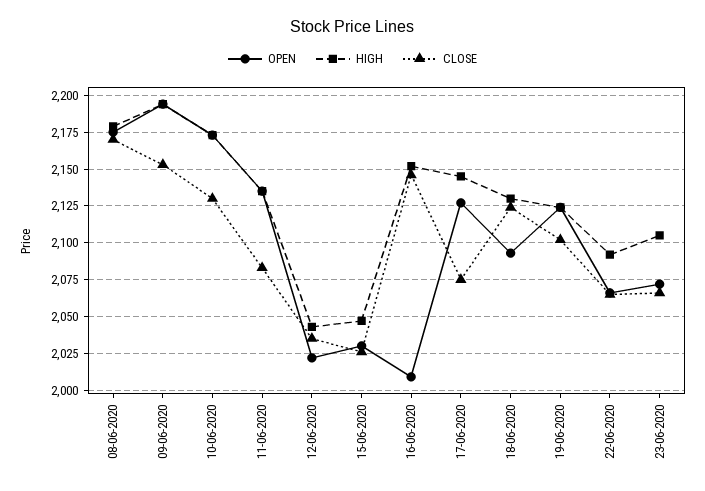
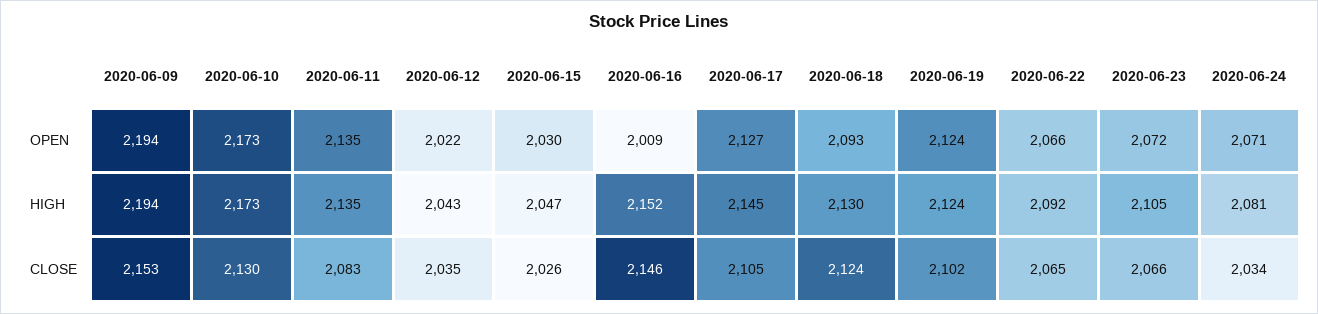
OPEN, 08-06-2020: 2175 -> none
HIGH, 08-06-2020: 2180 -> none
CLOSE, 08-06-2020: 2170 -> none
CLOSE, 17-06-2020: 2075 -> 2105
OPEN, 2020-06-24: none -> 2071
HIGH, 2020-06-24: none -> 2081
CLOSE, 2020-06-24: none -> 2034

